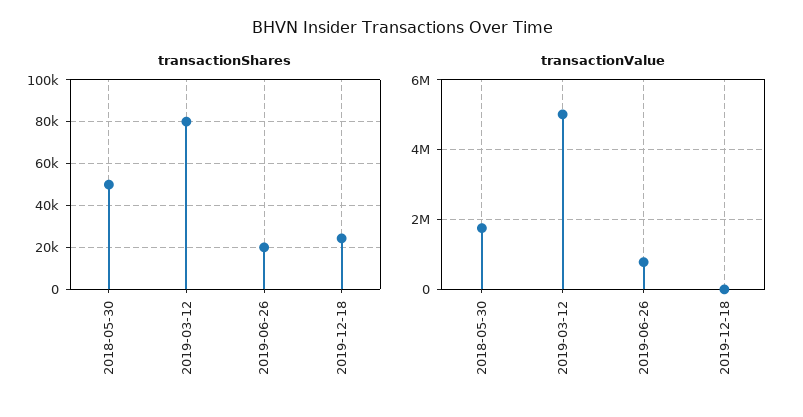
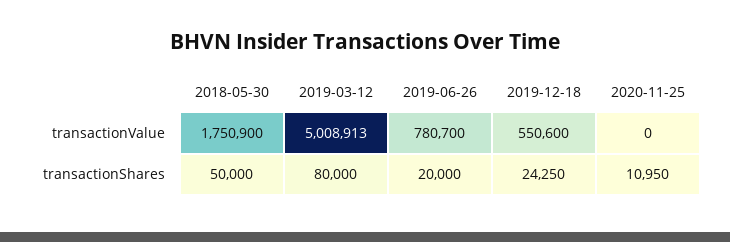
transactionValue, 2019-12-18: 0 -> 550600
transactionValue, 2020-11-25: none -> 0
transactionShares, 2020-11-25: none -> 10950

